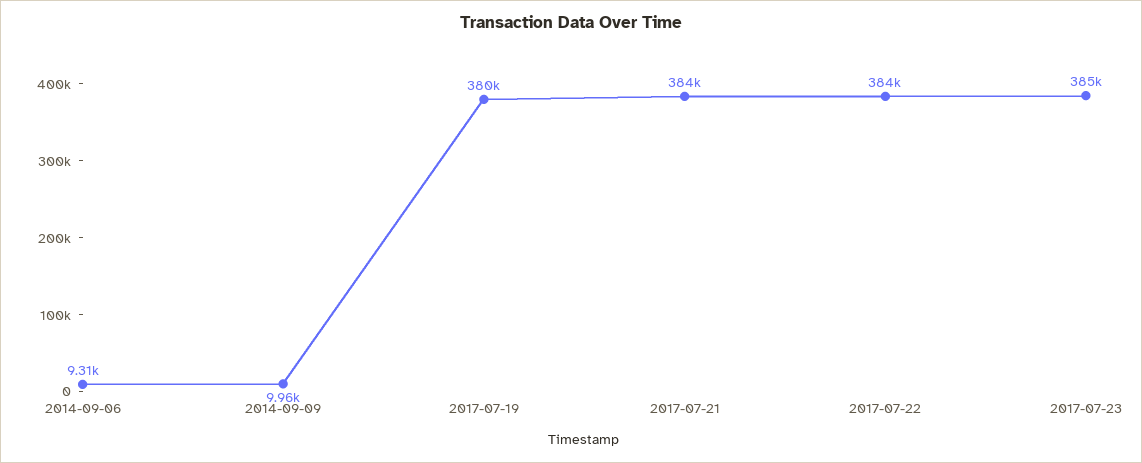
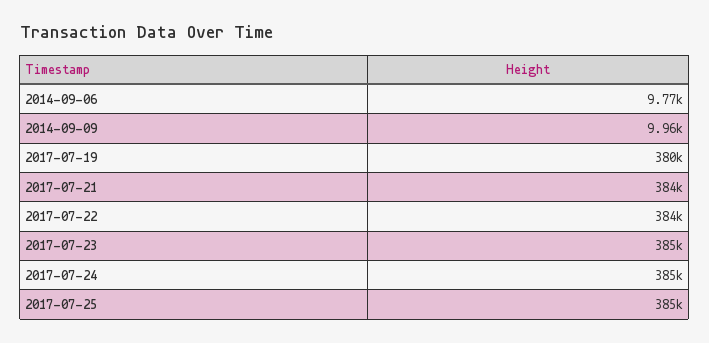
2014-09-06: 9310 -> 9770
2017-07-24: none -> 385000
2017-07-25: none -> 385000

